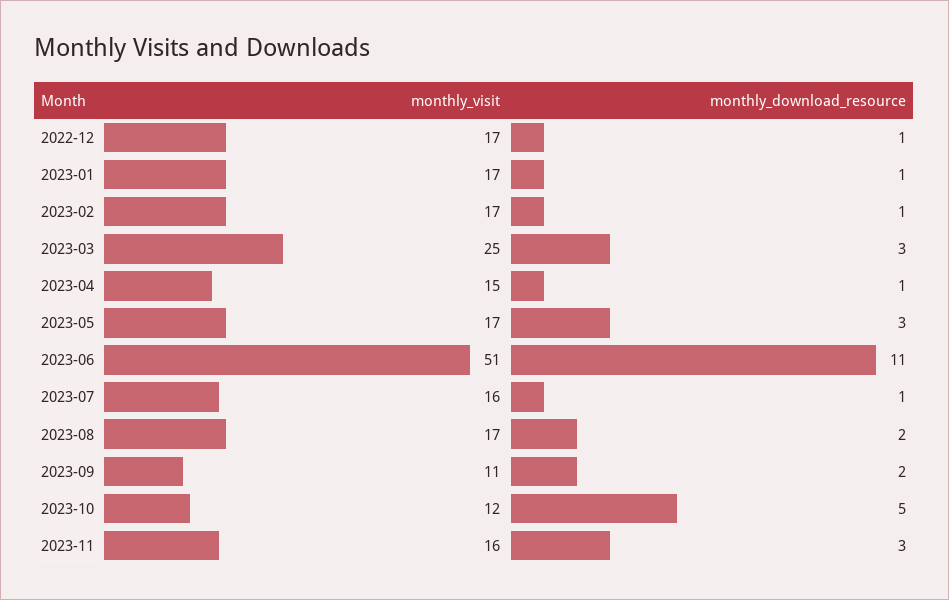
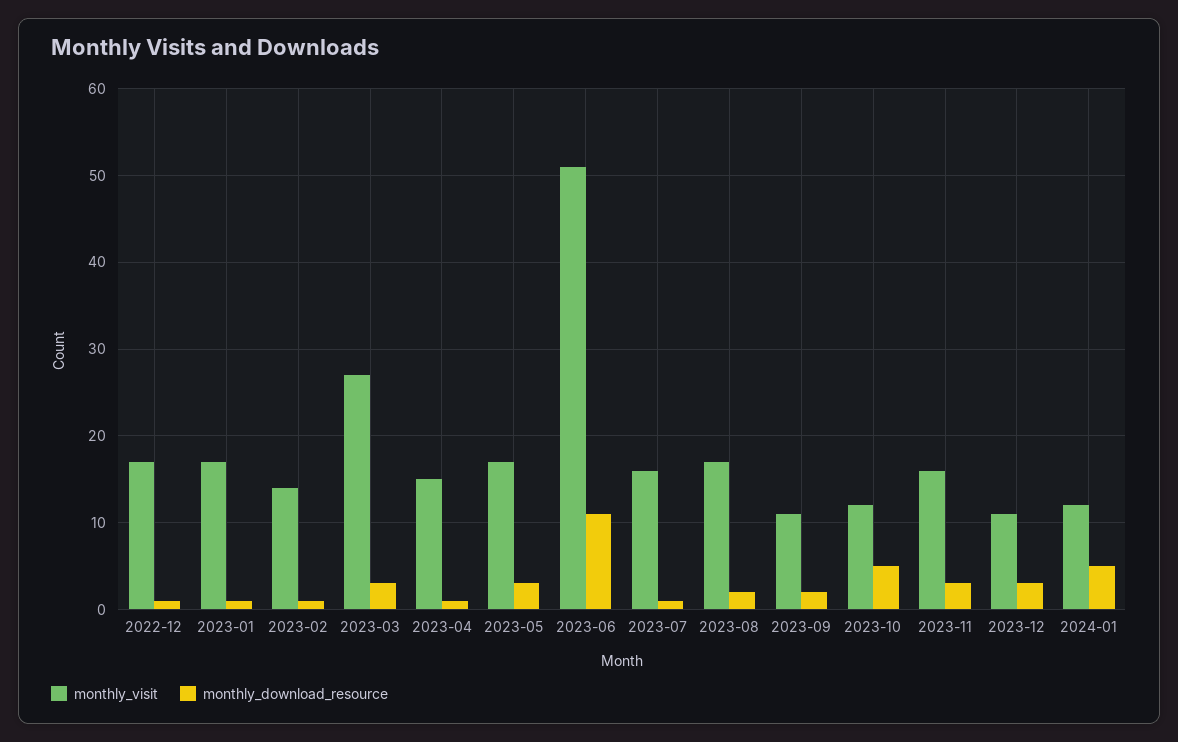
monthly_visit, 2023-02: 17 -> 14
monthly_visit, 2023-03: 25 -> 27
monthly_visit, 2023-12: none -> 11
monthly_download_resource, 2023-12: none -> 3
monthly_visit, 2024-01: none -> 12
monthly_download_resource, 2024-01: none -> 5

